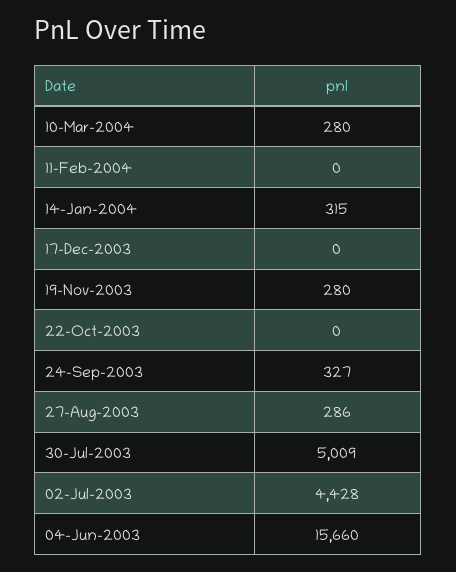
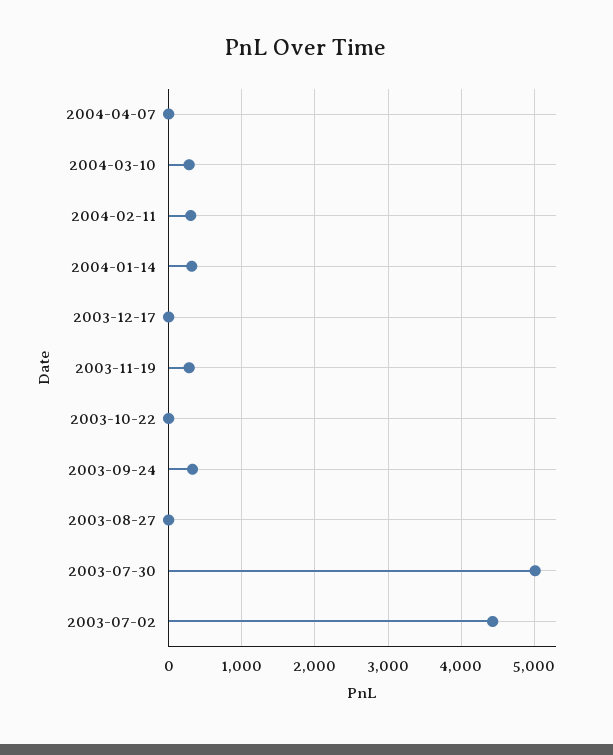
11-Feb-2004: 0 -> 300
27-Aug-2003: 286 -> 0
04-Jun-2003: 15660 -> none
2004-04-07: none -> 0

